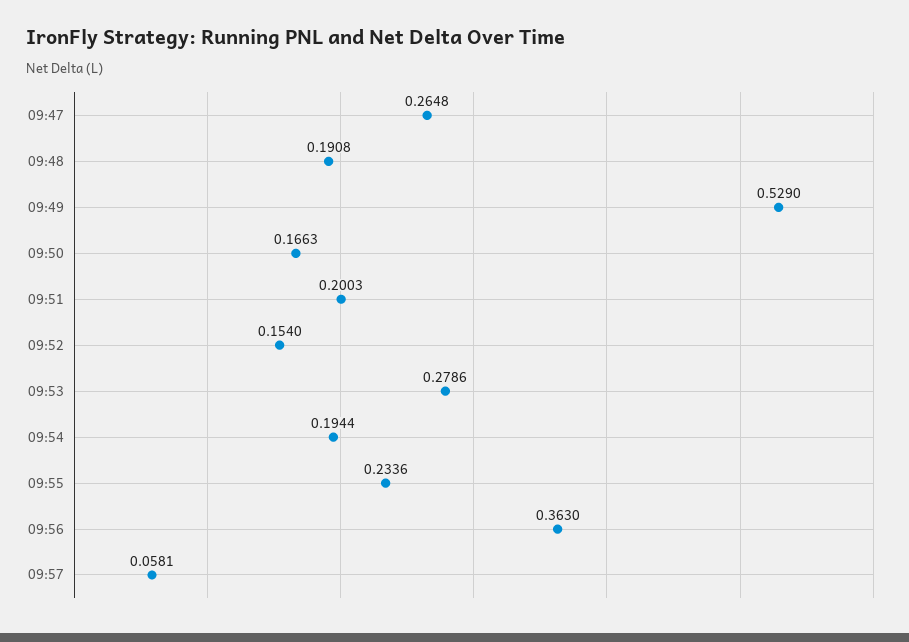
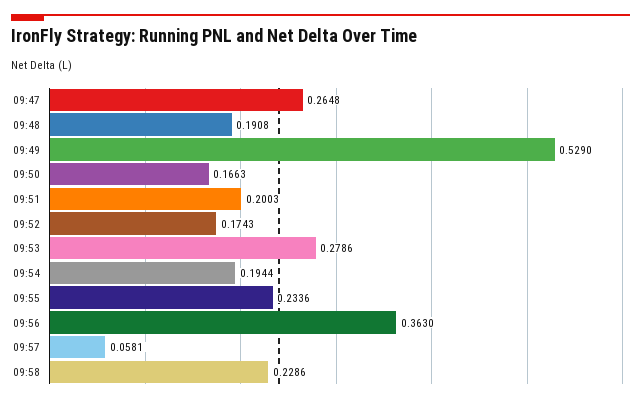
09:52: 0.154 -> 0.1743
09:58: none -> 0.2286

